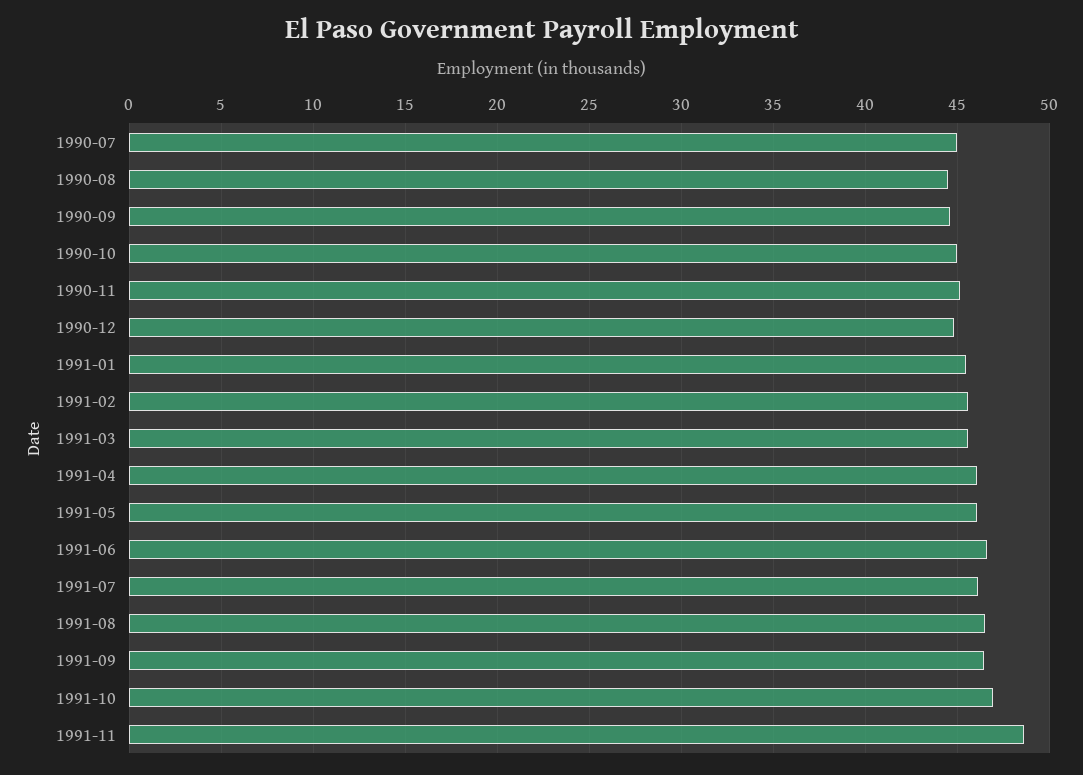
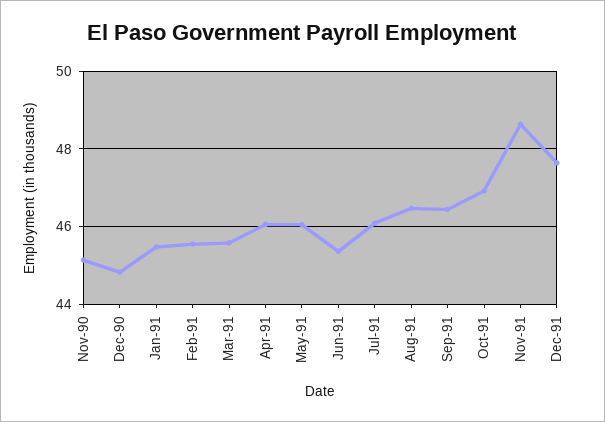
1990-07: 45 -> none
1990-08: 44.5 -> none
1990-09: 44.5 -> none
1990-10: 45 -> none
1991-06: 46.5 -> 45.4
Dec-91: none -> 47.6

